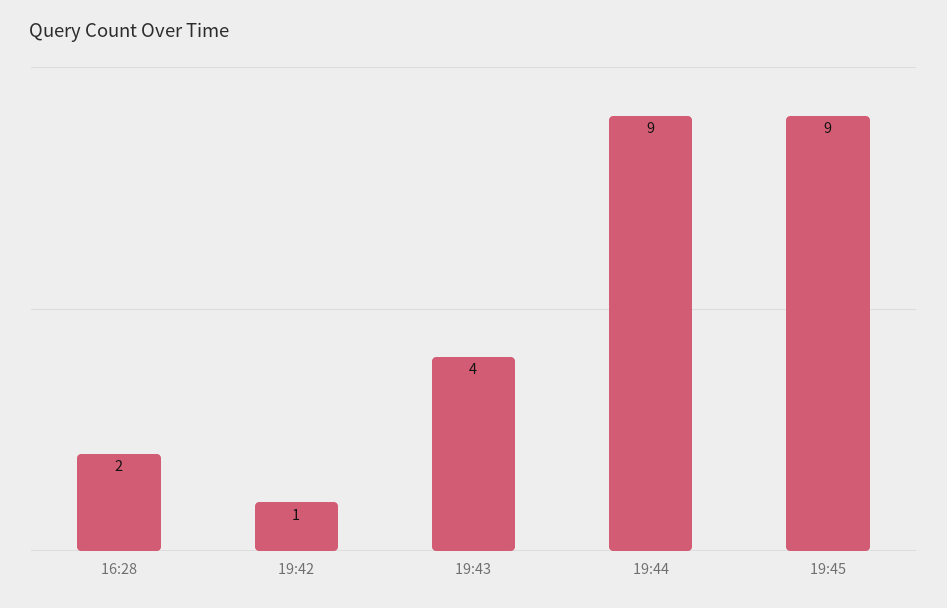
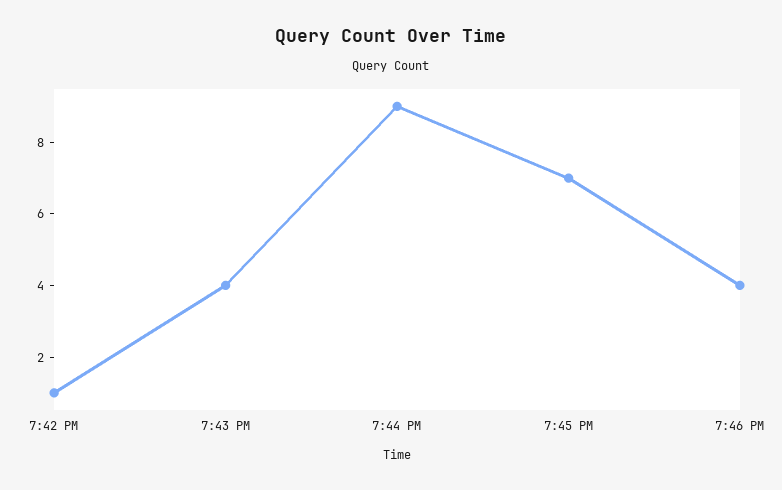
16:28: 2 -> none
19:45: 9 -> 7
7:46 PM: none -> 4

